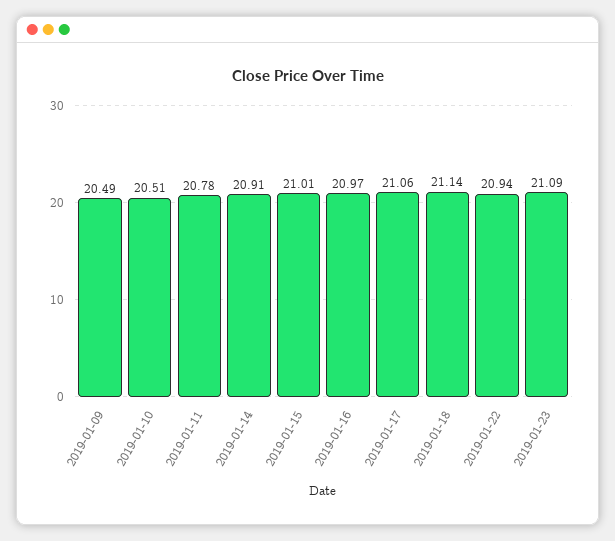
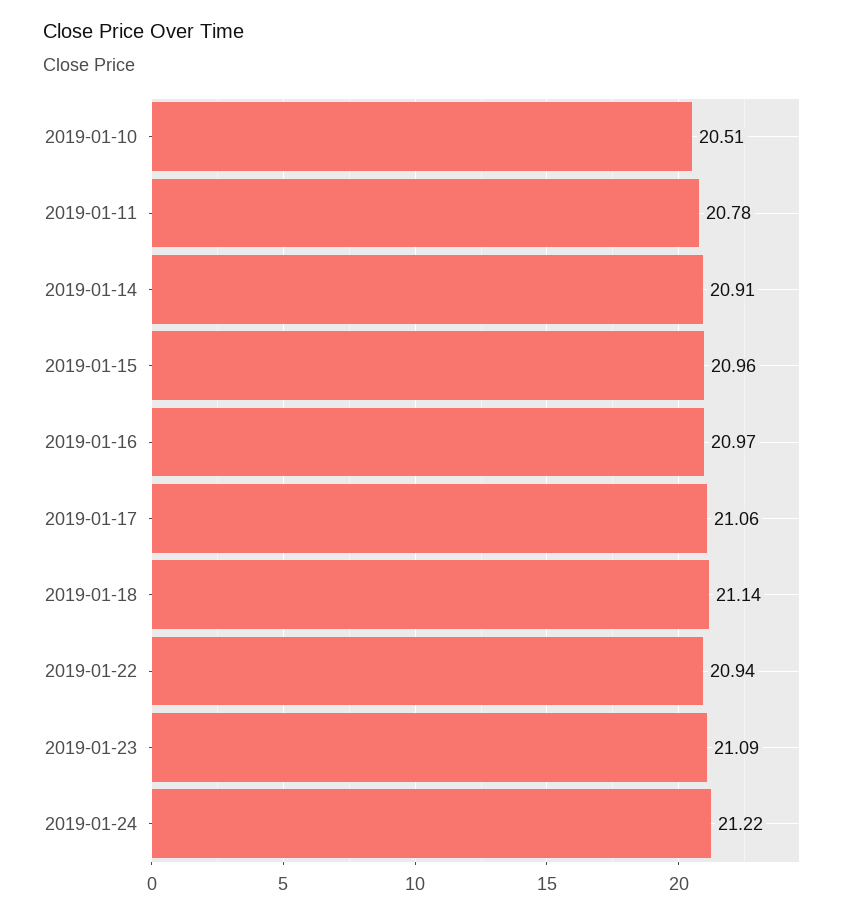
2019-01-09: 20.49 -> none
2019-01-15: 21.01 -> 20.96
2019-01-24: none -> 21.22

